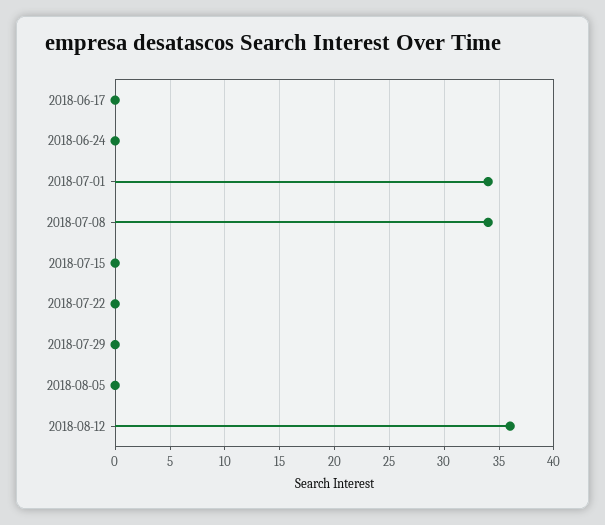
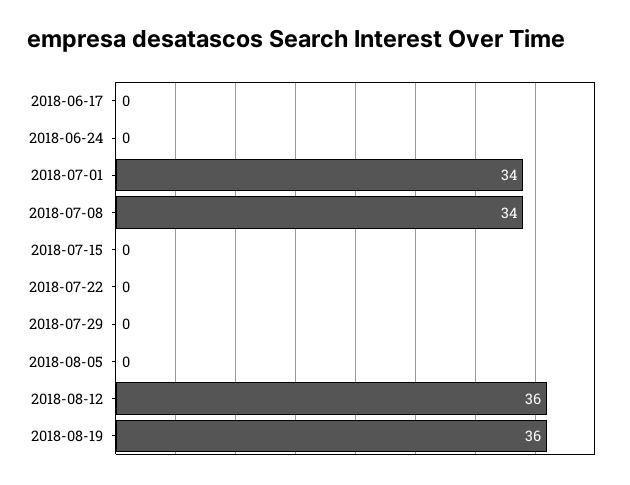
2018-08-19: none -> 36

